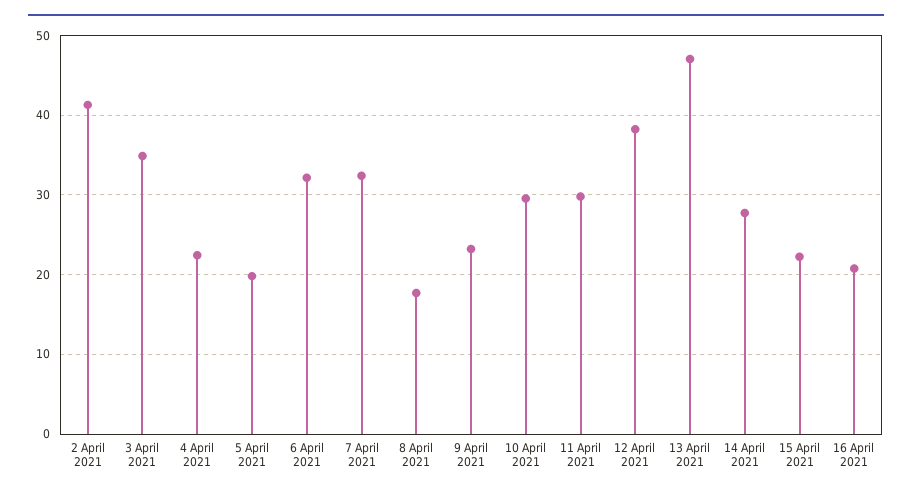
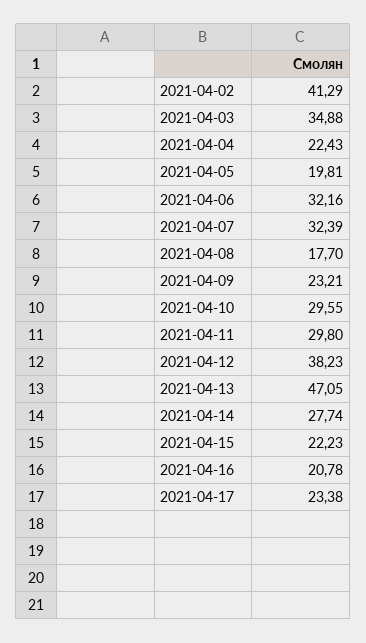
2021-04-17: none -> 23.38

